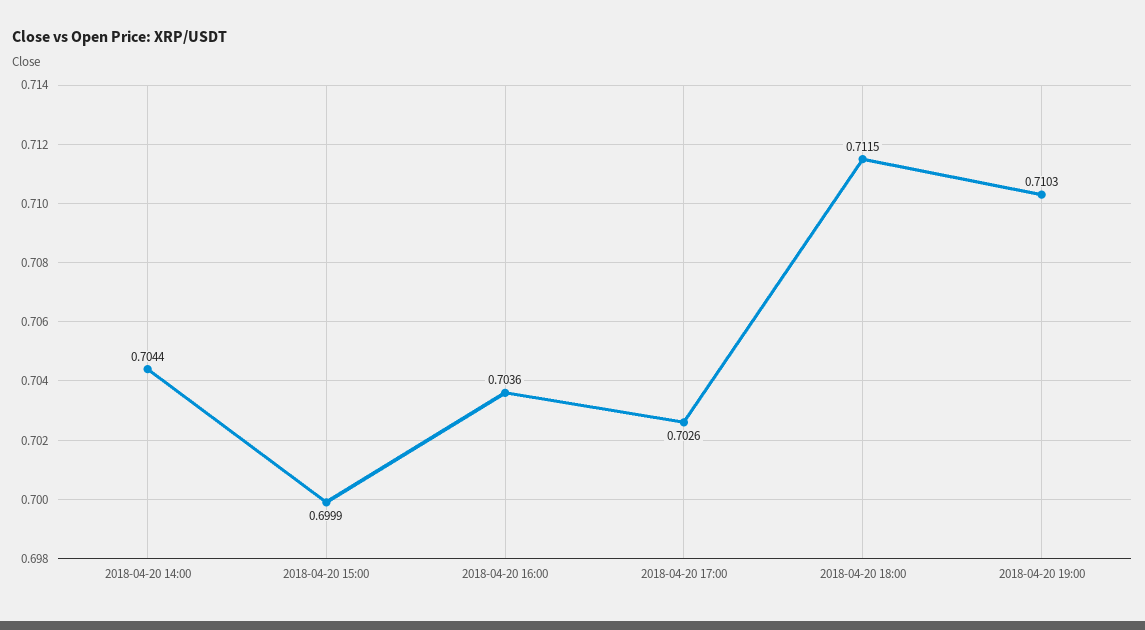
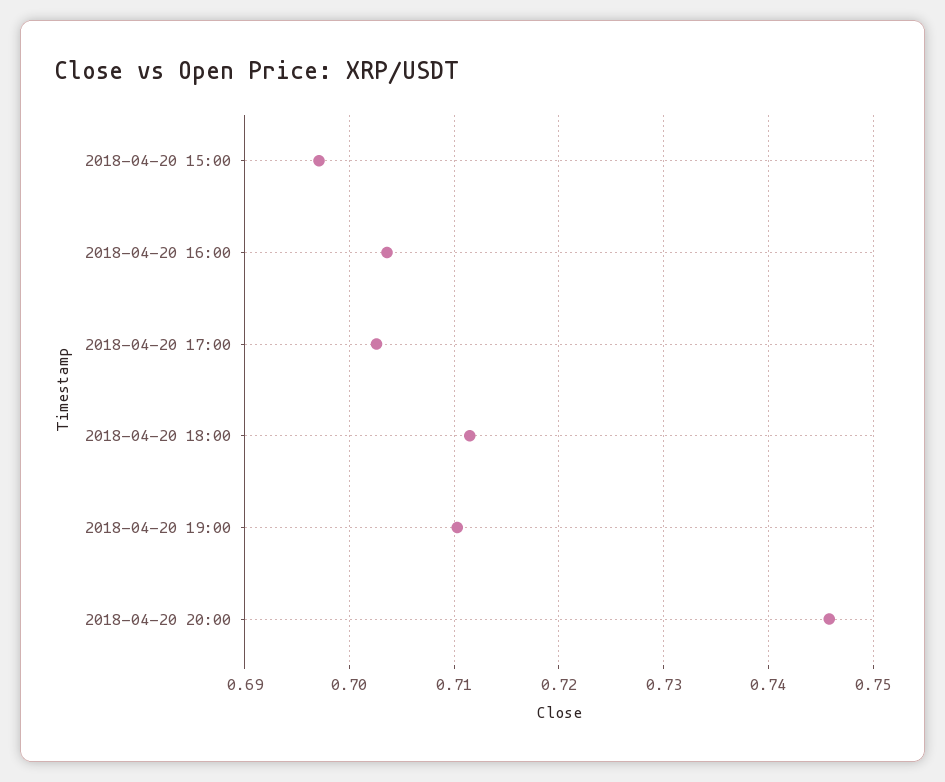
2018-04-20 14:00: 0.7044 -> none
2018-04-20 15:00: 0.6999 -> 0.697
2018-04-20 20:00: none -> 0.746

